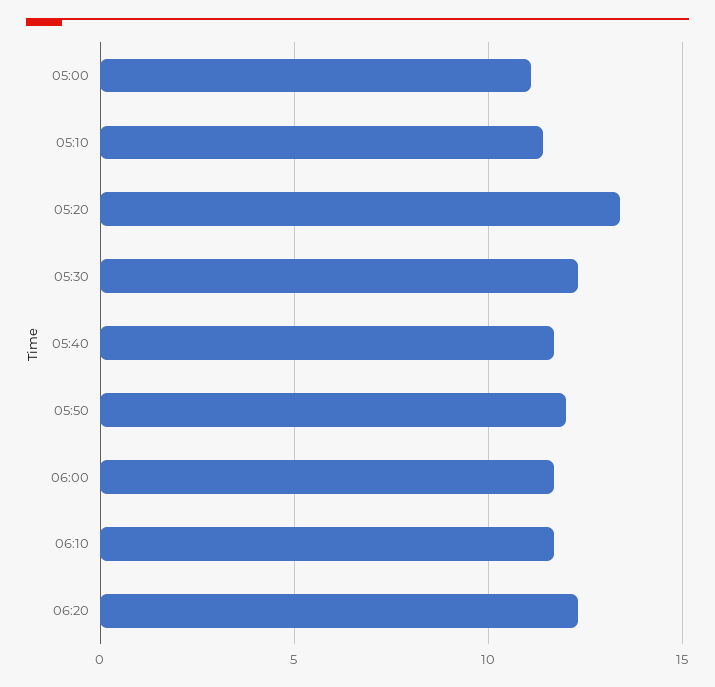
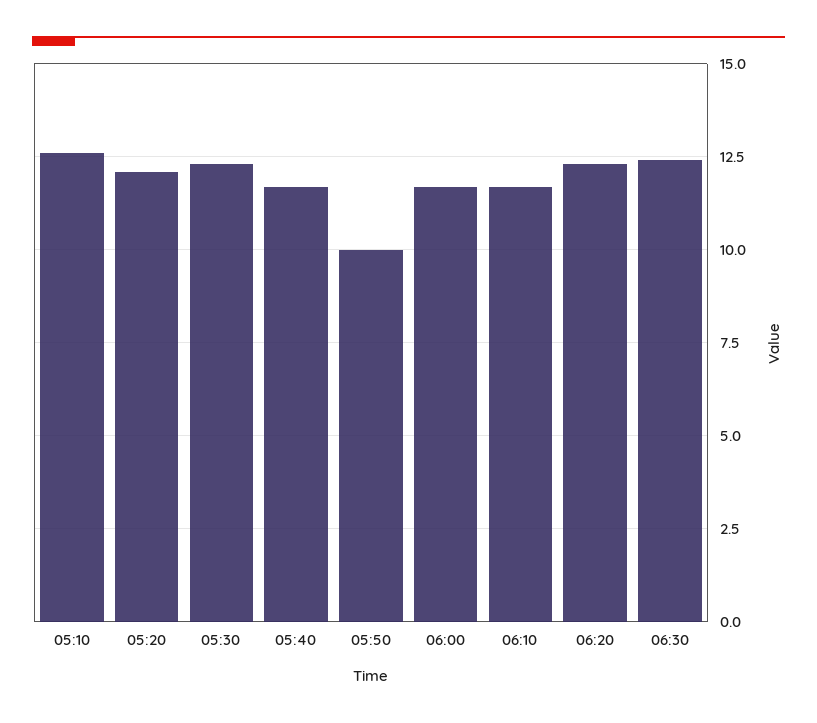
05:00: 11 -> none
05:10: 11.5 -> 12.5
05:20: 13.5 -> 12
05:50: 12 -> 10
06:30: none -> 12.5

